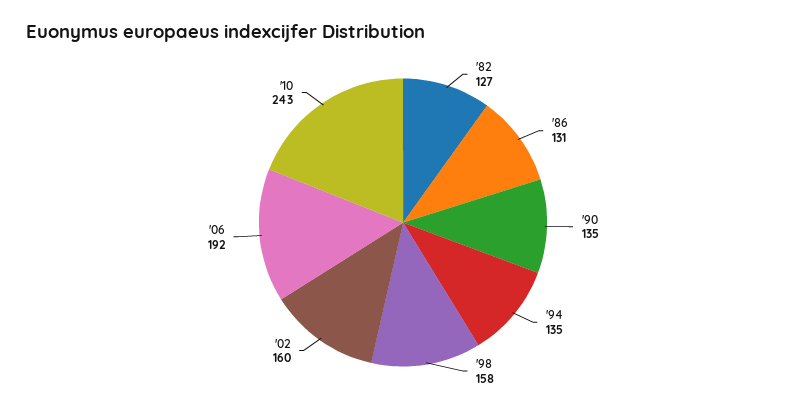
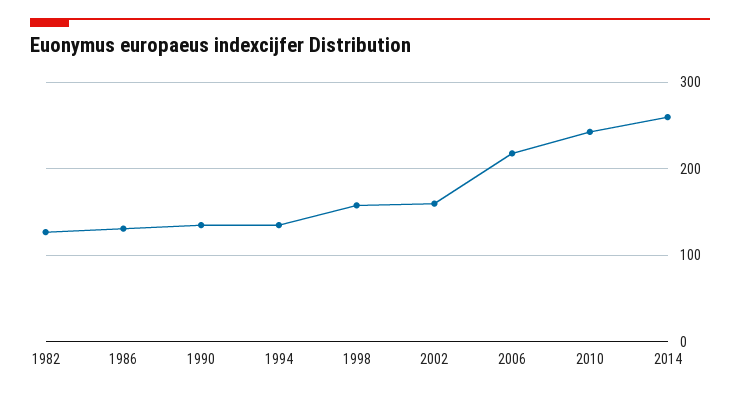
'06: 192 -> 220
2014: none -> 260

